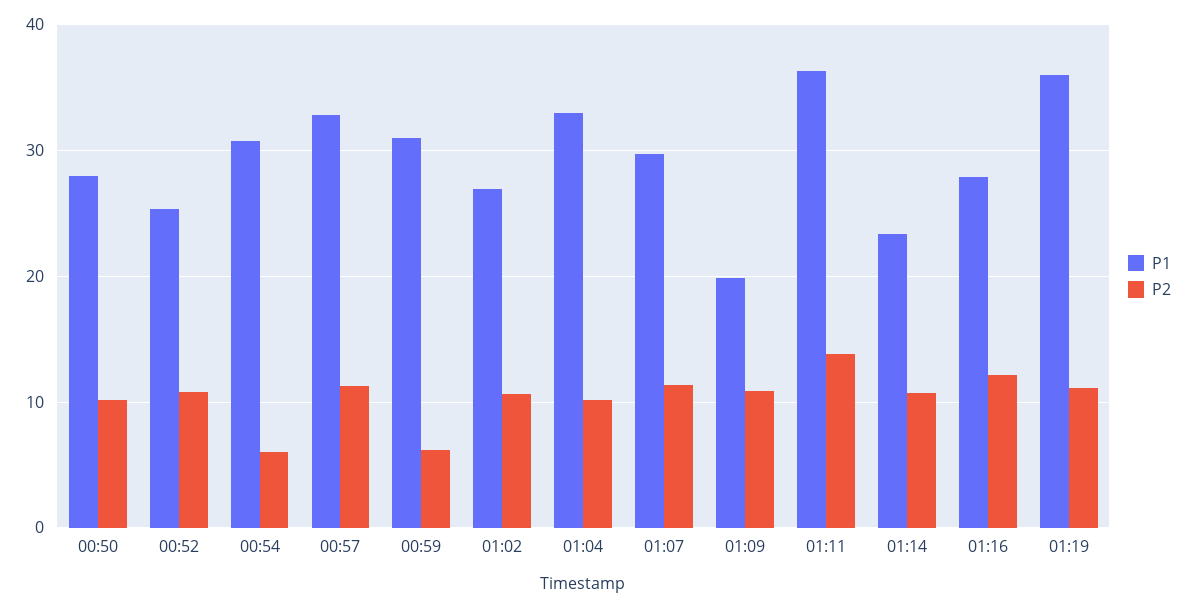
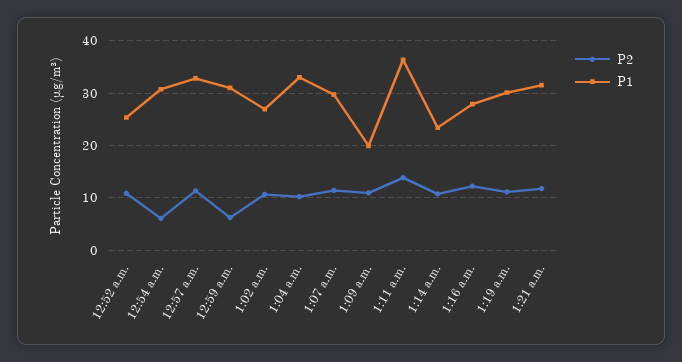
P1, 00:50: 28 -> none
P2, 00:50: 10 -> none
P1, 01:19: 36 -> 30
P2, 1:21 a.m.: none -> 12
P1, 1:21 a.m.: none -> 32

